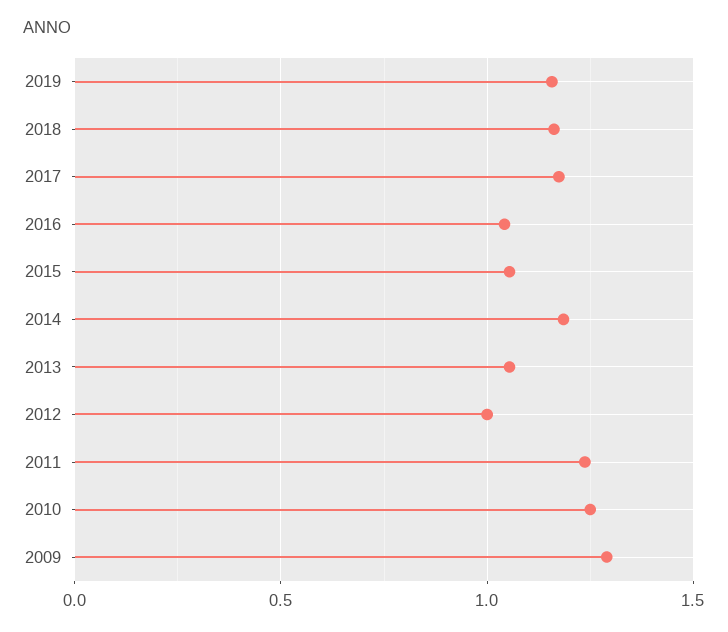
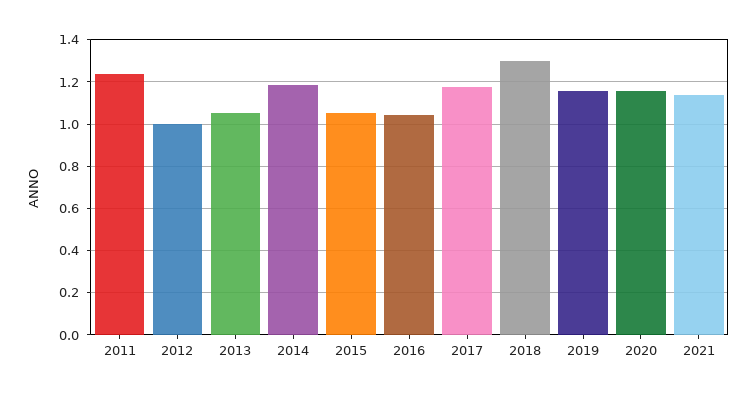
2018: 1.15 -> 1.3
2010: 1.25 -> none
2009: 1.3 -> none
2020: none -> 1.15
2021: none -> 1.15

